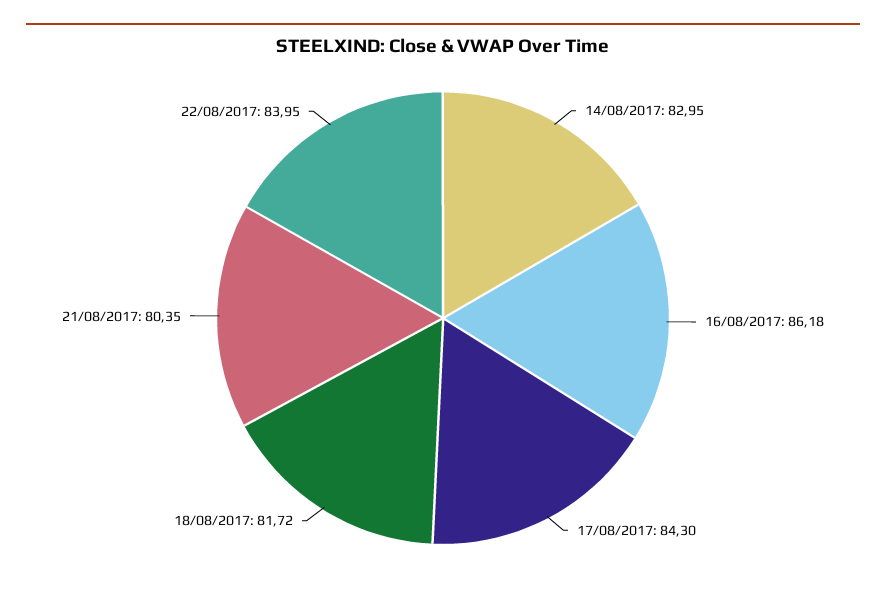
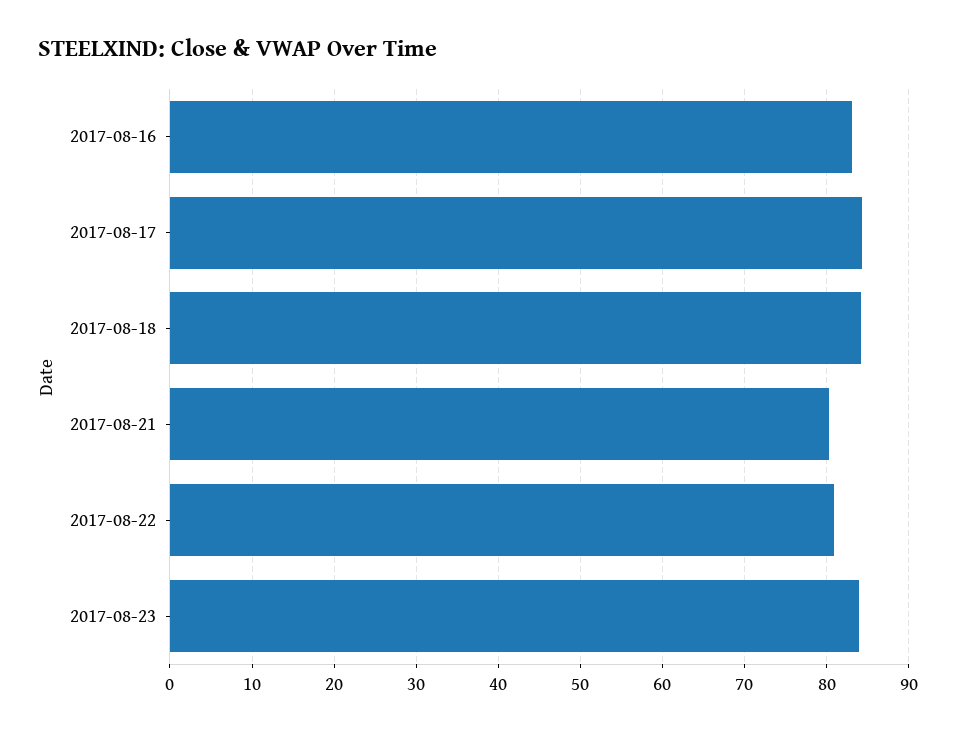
14/08/2017: 82.95 -> none
16/08/2017: 86.18 -> 83
18/08/2017: 81.72 -> 84
22/08/2017: 83.95 -> 81
2017-08-23: none -> 84

